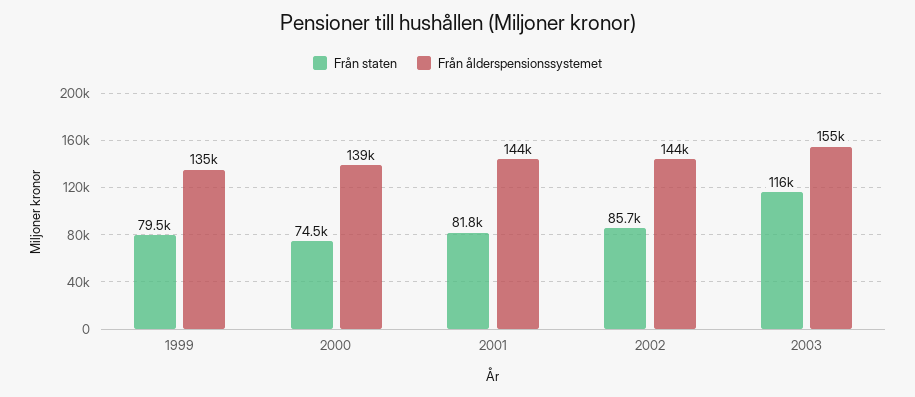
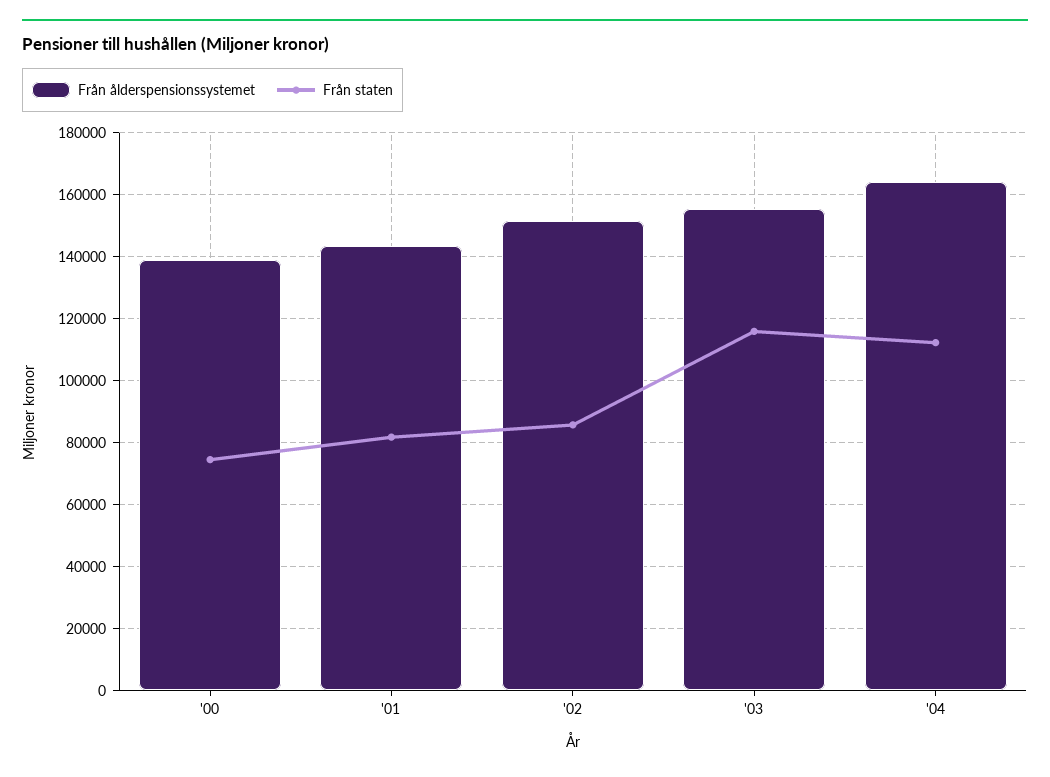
Från staten, 1999: 79500 -> none
Från ålderspensionssystemet, 1999: 135000 -> none
Från ålderspensionssystemet, 2002: 144000 -> 152000
Från ålderspensionssystemet, '04: none -> 164000
Från staten, '04: none -> 112000

